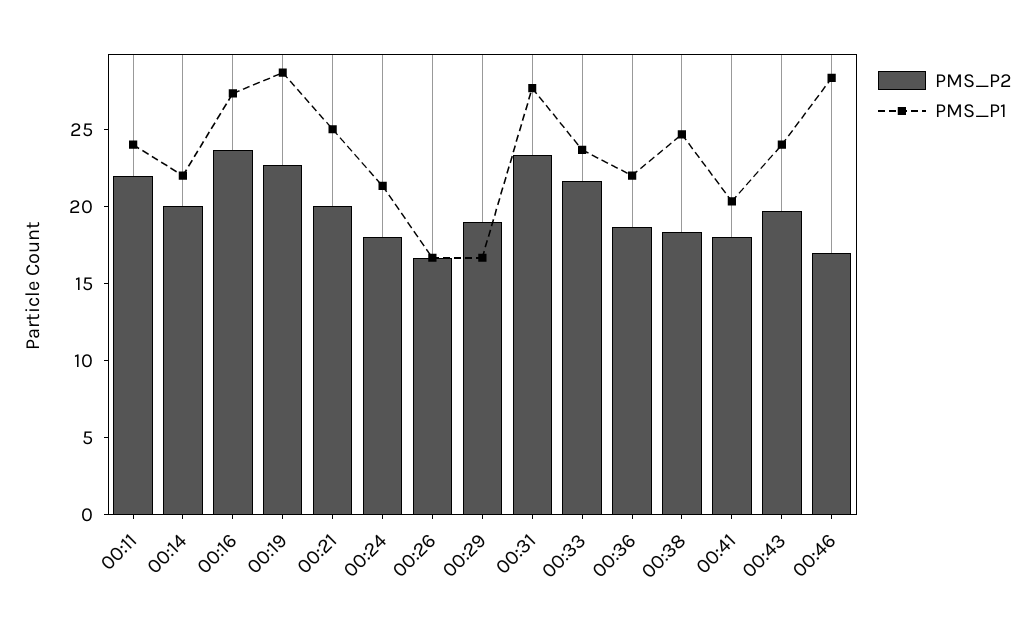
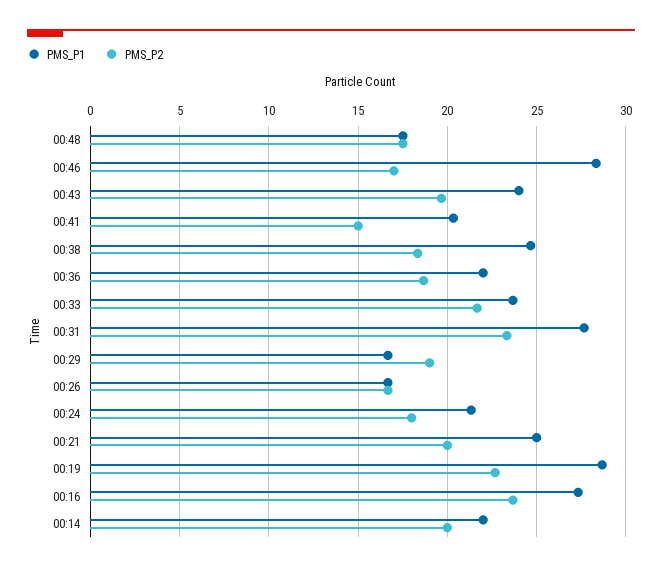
PMS_P2, 00:11: 22 -> none
PMS_P1, 00:11: 24 -> none
PMS_P2, 00:41: 18 -> 15
PMS_P1, 00:48: none -> 17.5
PMS_P2, 00:48: none -> 17.5

